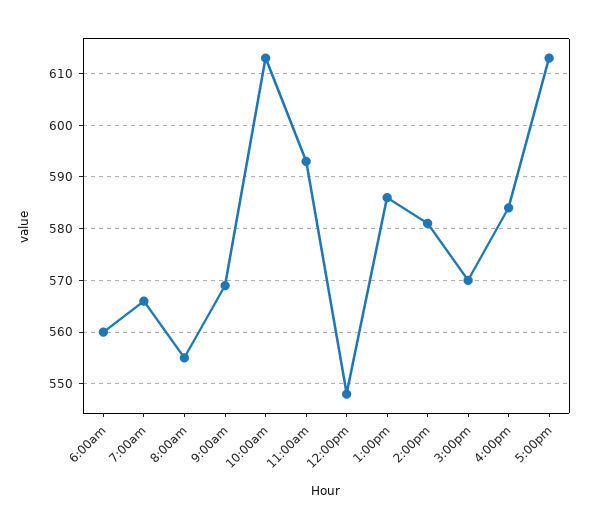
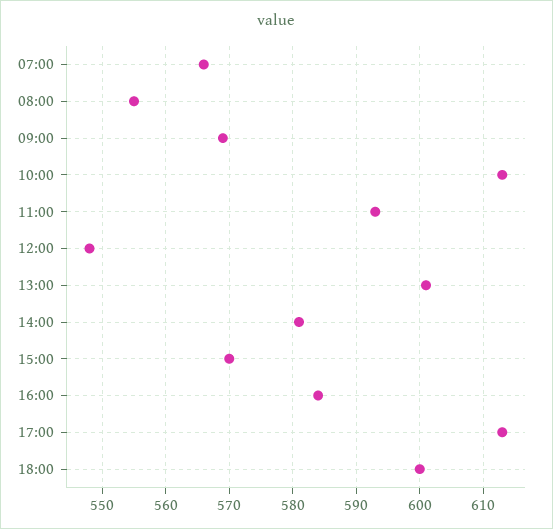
6:00am: 560 -> none
1:00pm: 585 -> 601
18:00: none -> 600

